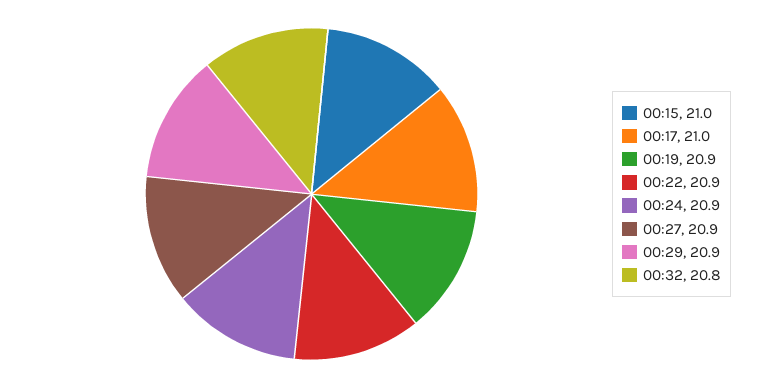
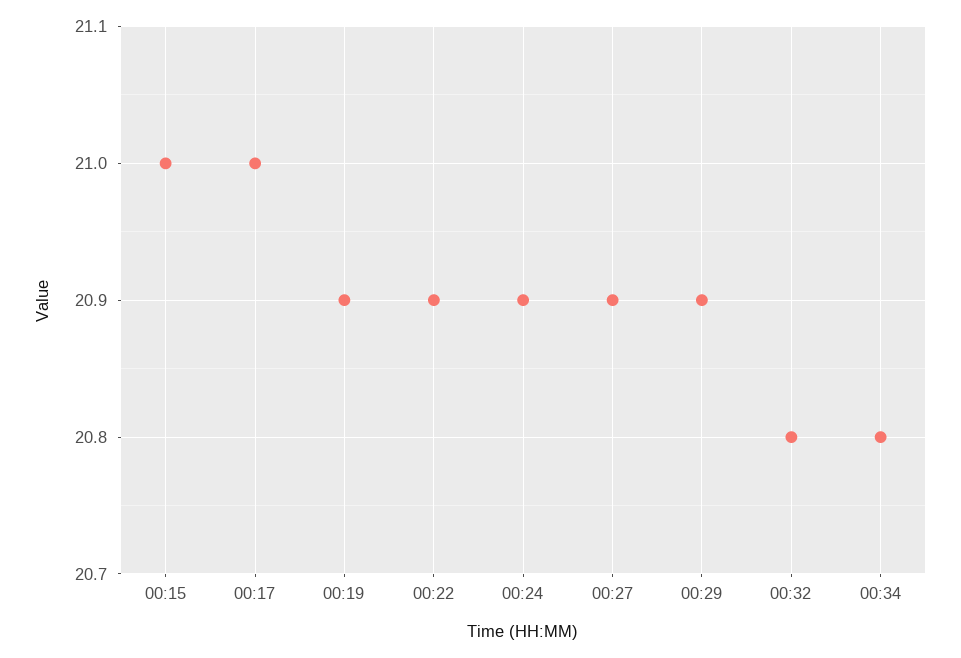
00:34: none -> 20.8

